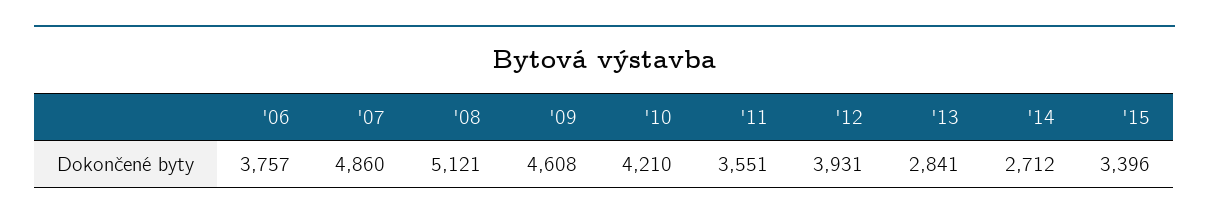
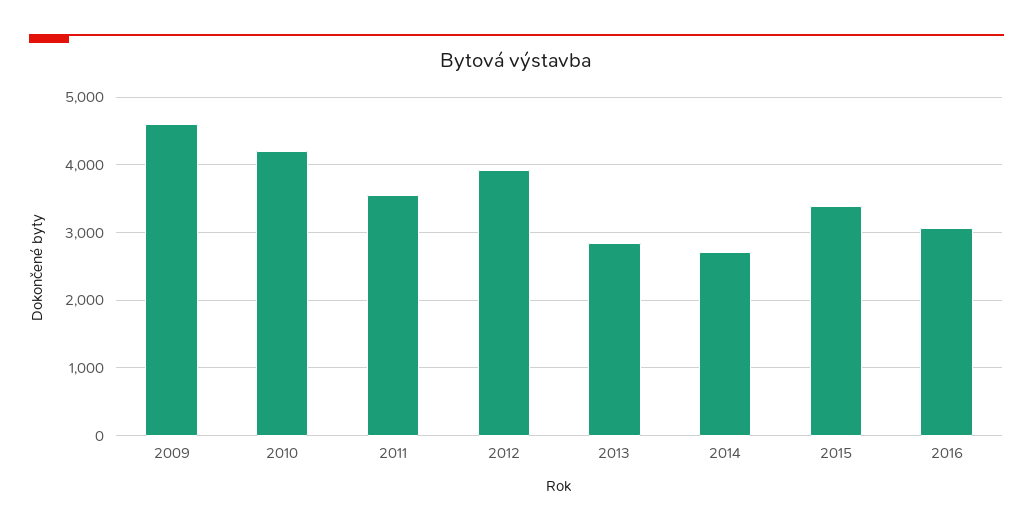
'06: 3757 -> none
'07: 4860 -> none
'08: 5121 -> none
2016: none -> 3100

